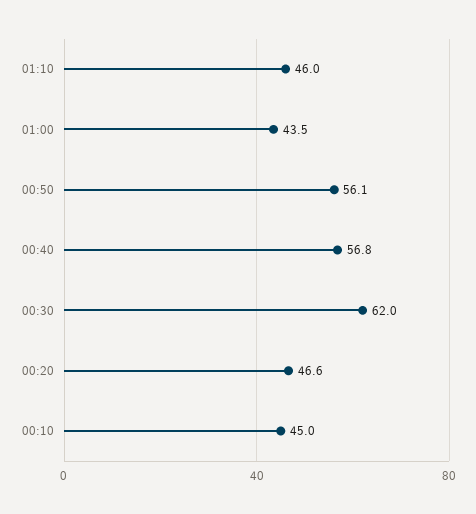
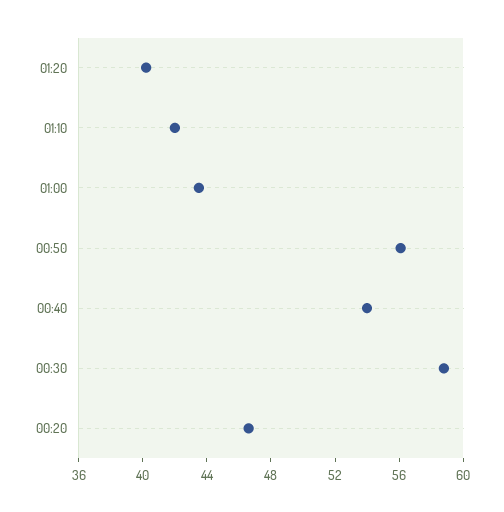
01:10: 46 -> 42
00:40: 56.8 -> 54
00:30: 62 -> 59
00:10: 45 -> none
01:20: none -> 40

